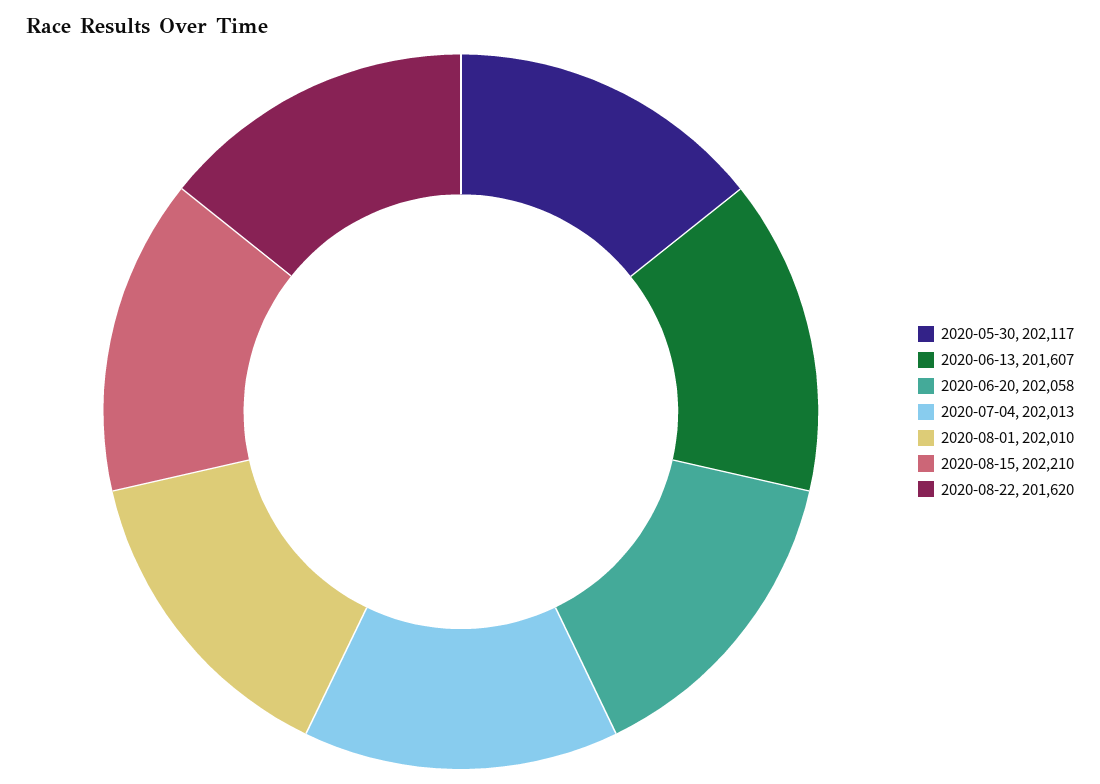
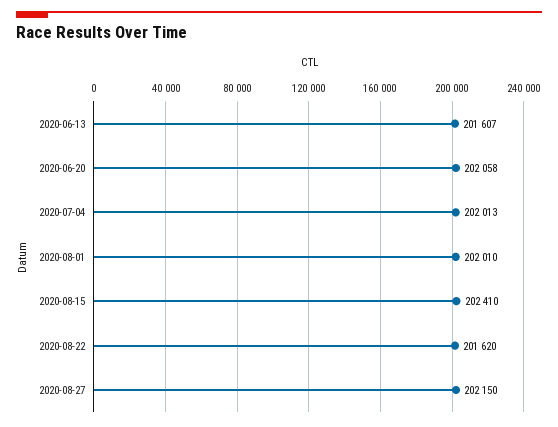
2020-05-30: 202117 -> none
2020-08-15: 202210 -> 202410
2020-08-27: none -> 202150

